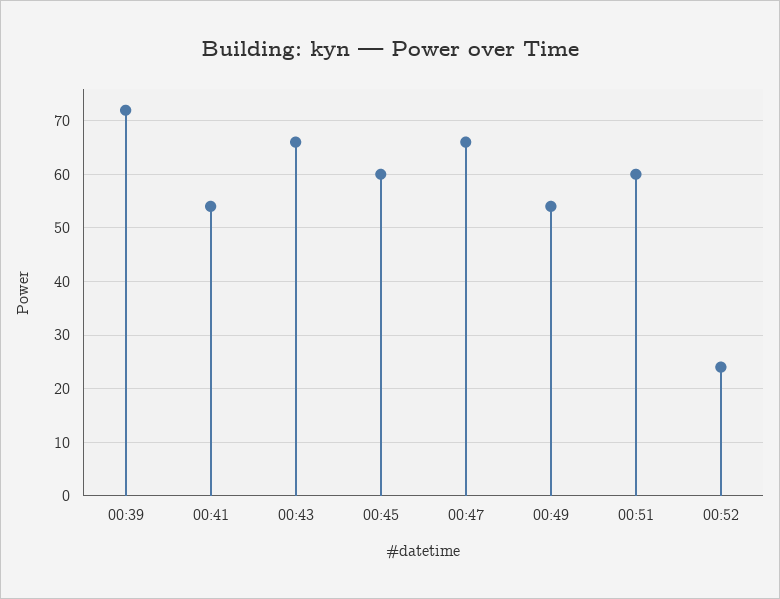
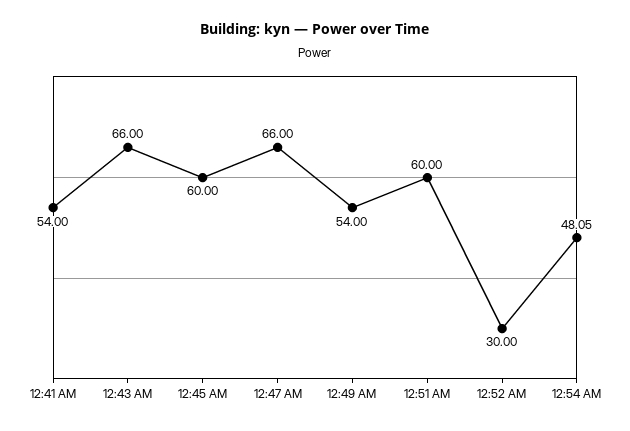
00:39: 72 -> none
00:52: 24 -> 30
12:54 AM: none -> 48.05

